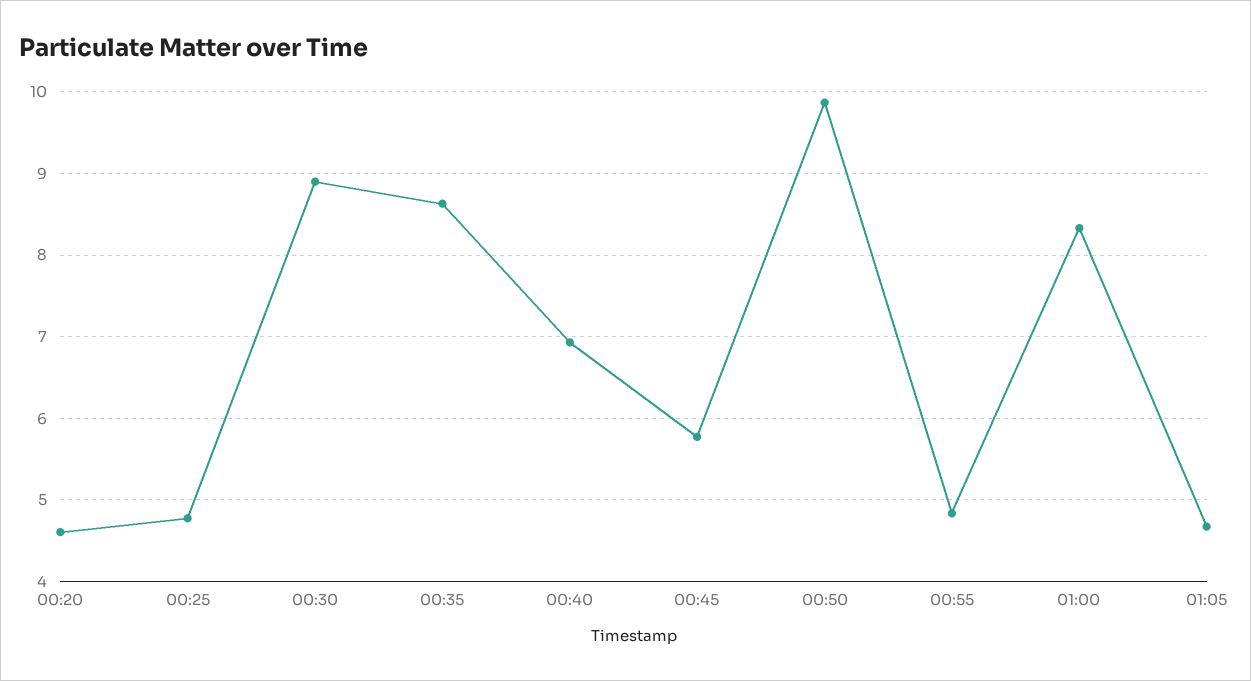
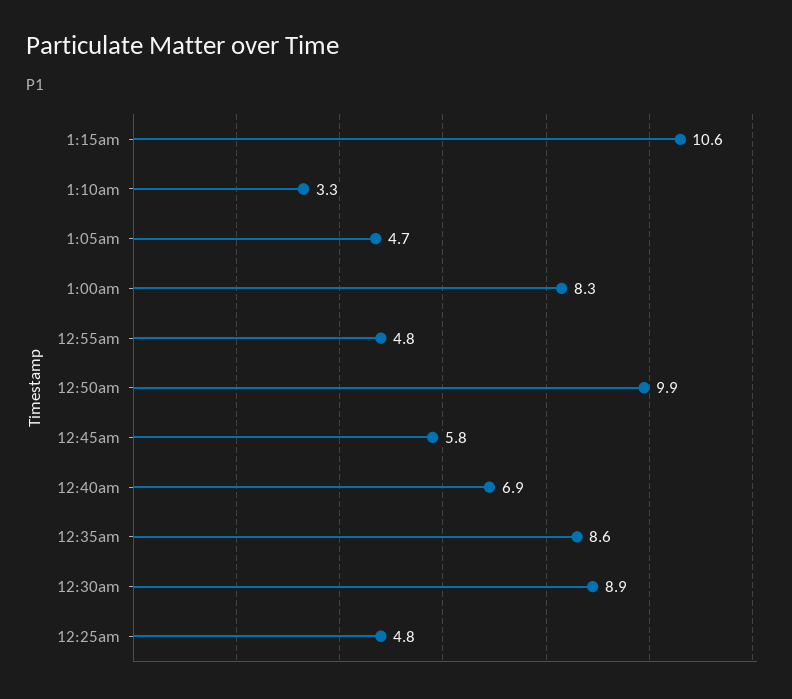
00:20: 4.6 -> none
1:15am: none -> 10.6
1:10am: none -> 3.3

